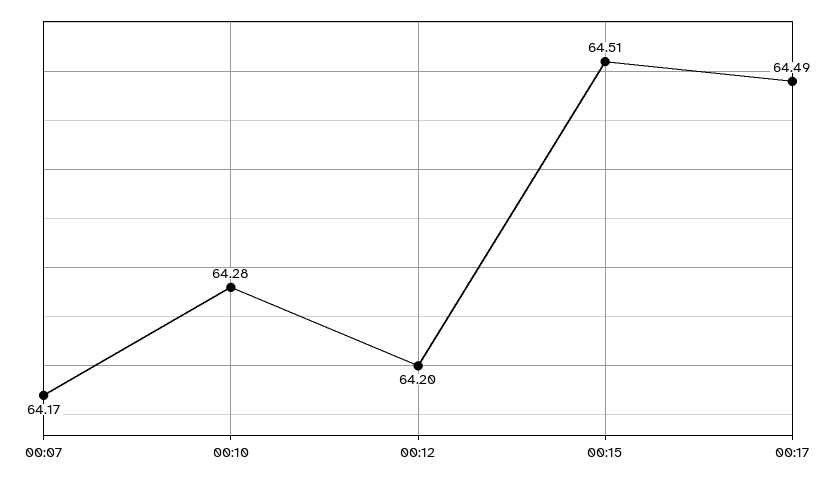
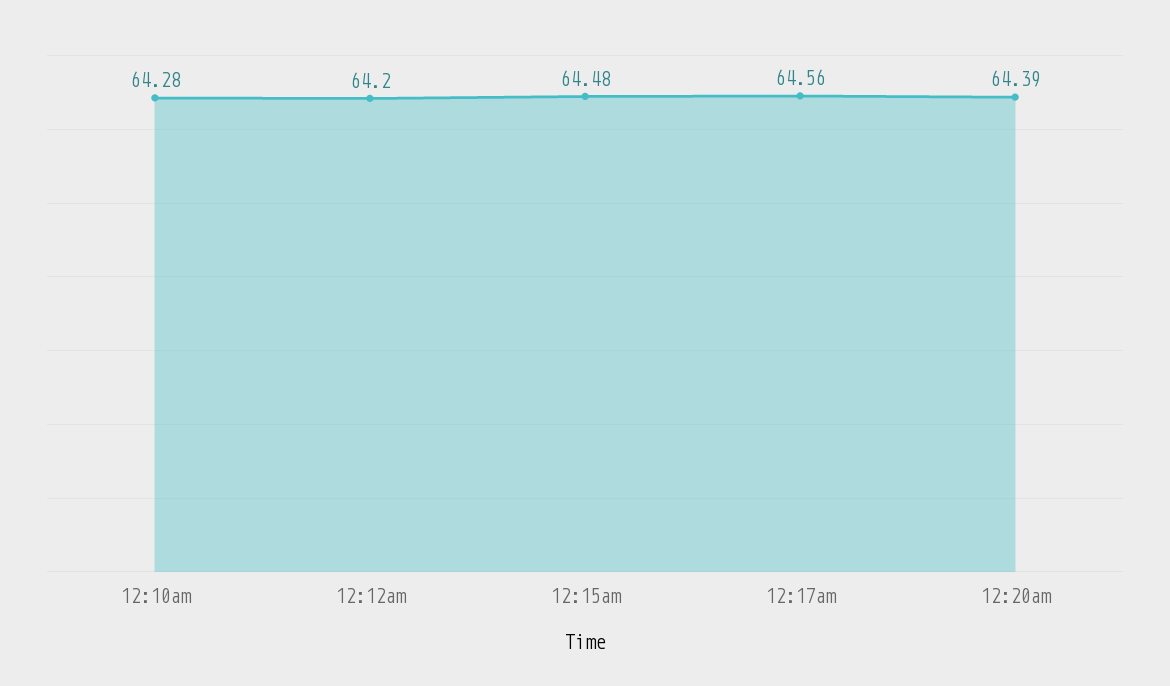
00:07: 64.17 -> none
00:15: 64.51 -> 64.48
00:17: 64.49 -> 64.56
12:20am: none -> 64.39

